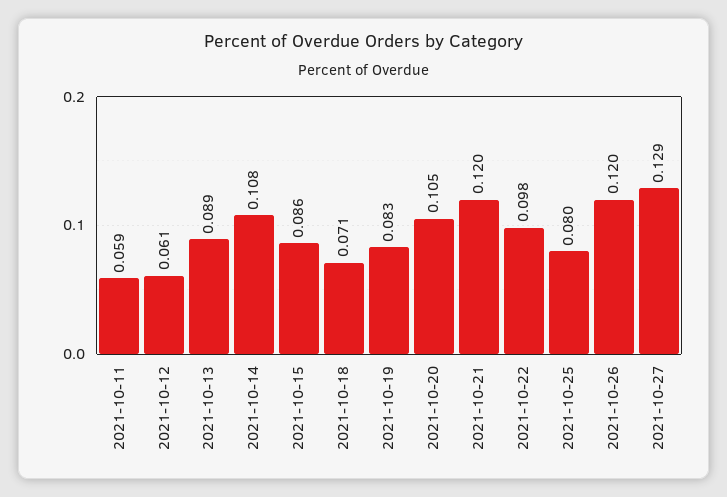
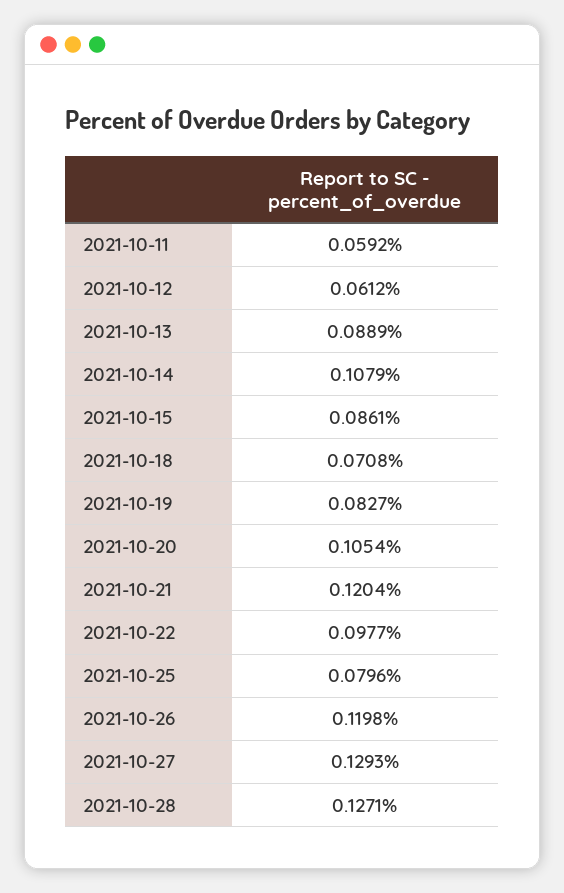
2021-10-28: none -> 0.1271

